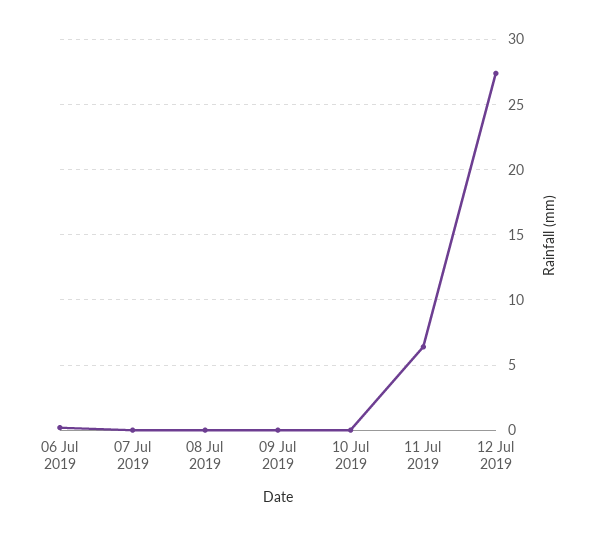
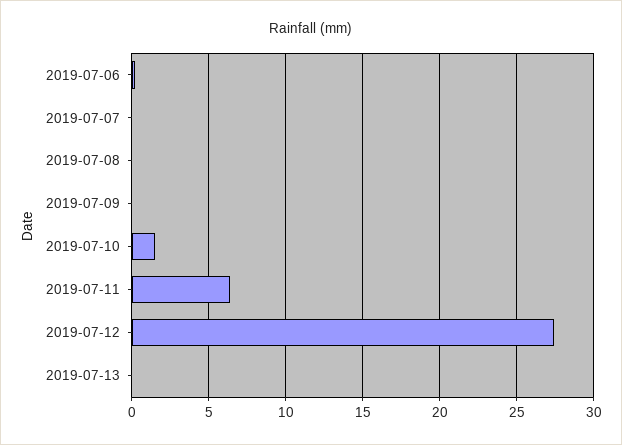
10 Jul 2019: 0 -> 1.5
2019-07-13: none -> 0

